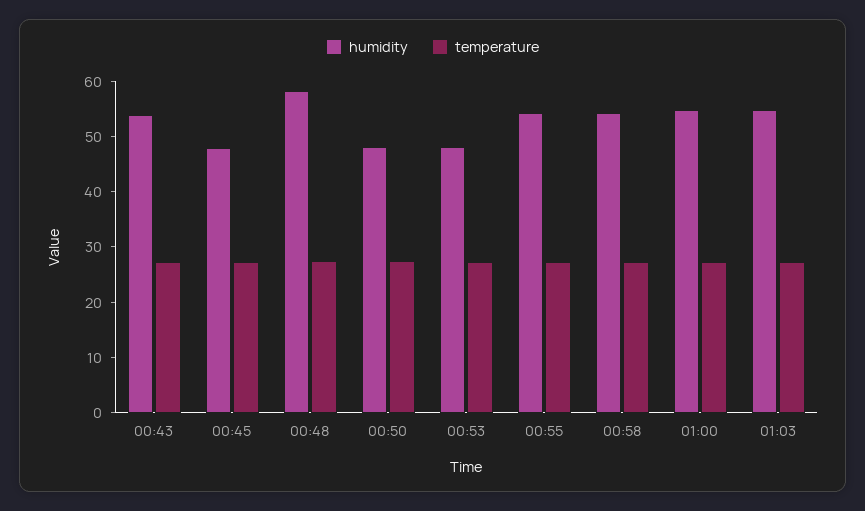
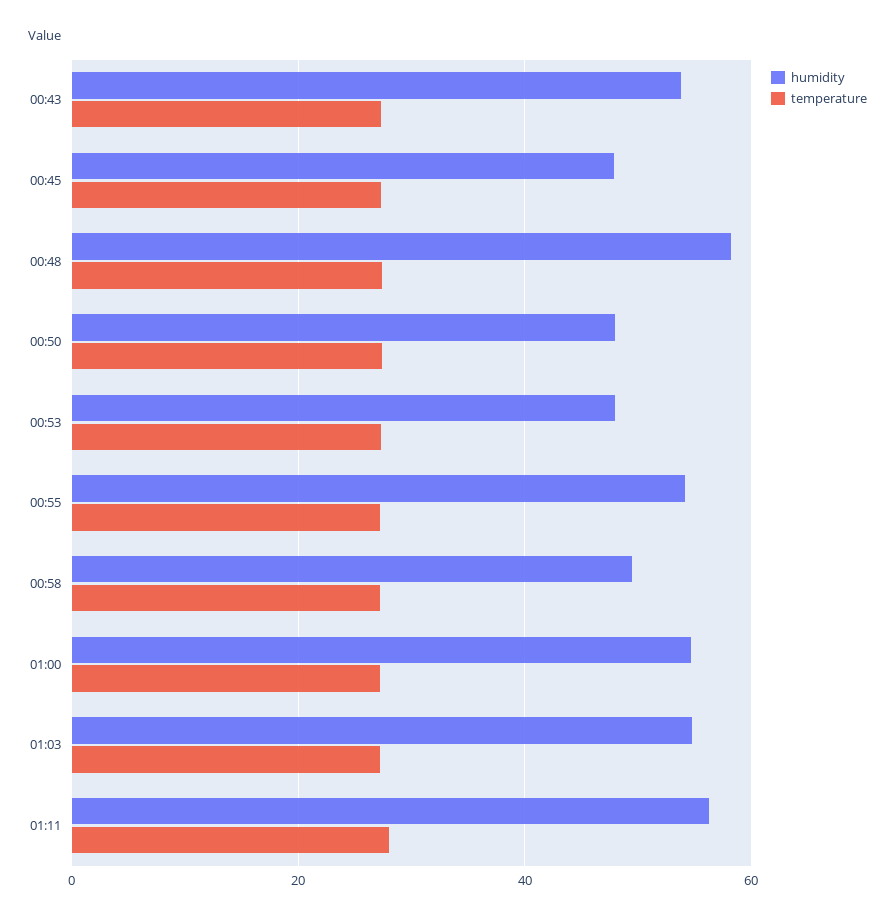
humidity, 00:58: 54 -> 50
humidity, 01:11: none -> 56
temperature, 01:11: none -> 28

